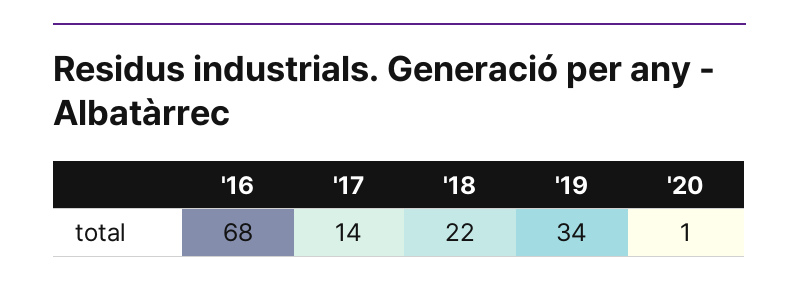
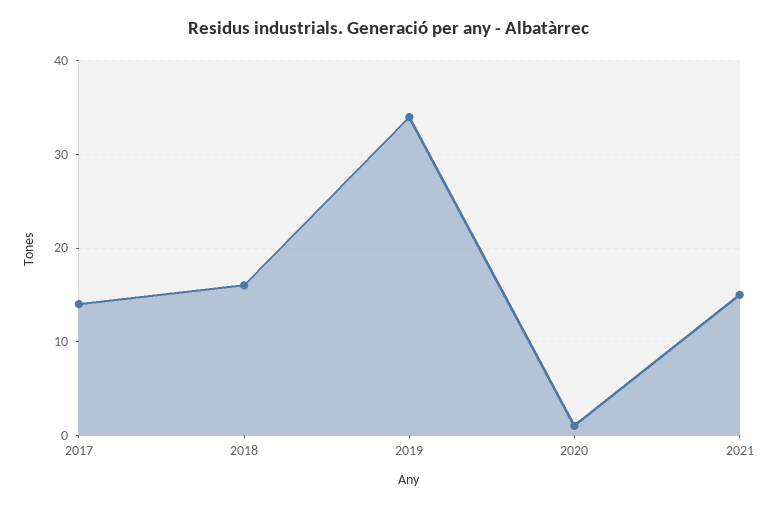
'16: 68 -> none
'18: 22 -> 16
2021: none -> 15

